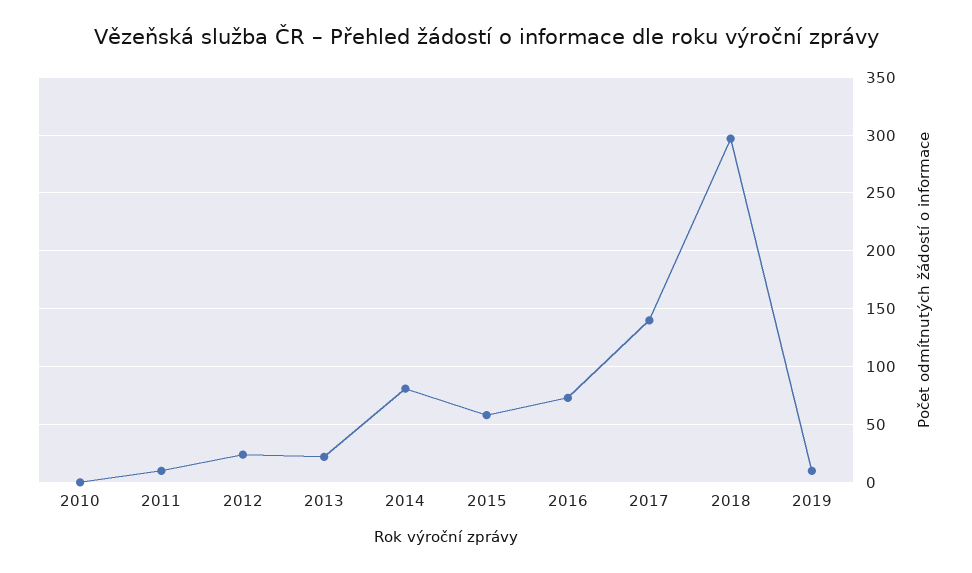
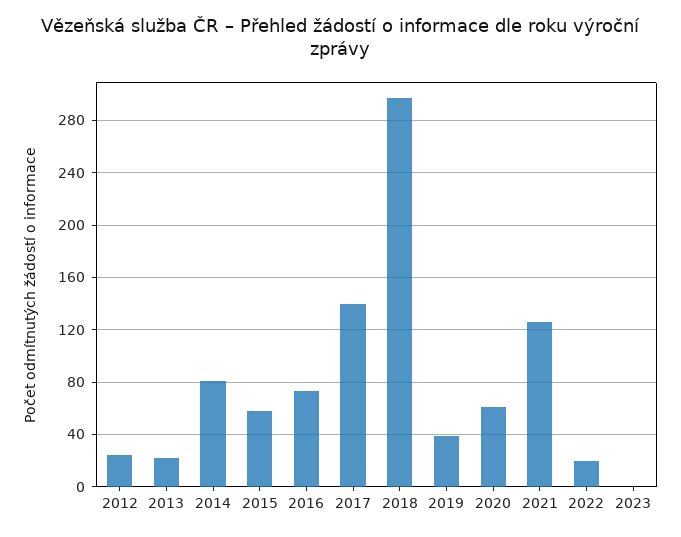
2010: 0 -> none
2011: 10 -> none
2019: 10 -> 40
2020: none -> 60
2021: none -> 125
2022: none -> 20
2023: none -> 0

